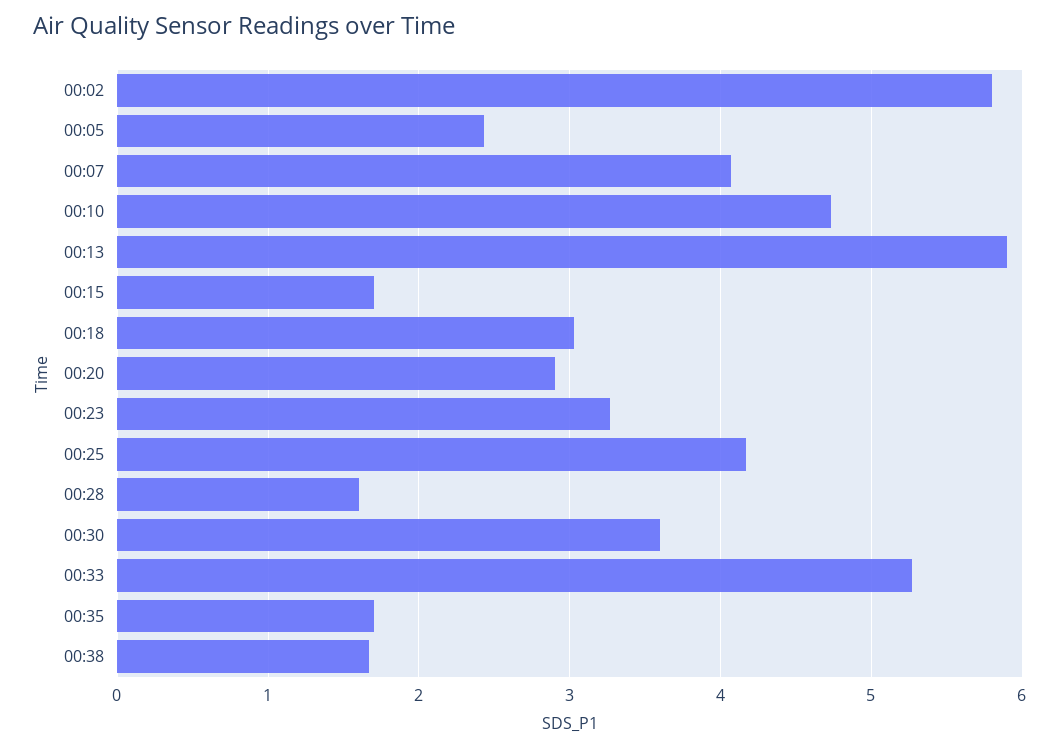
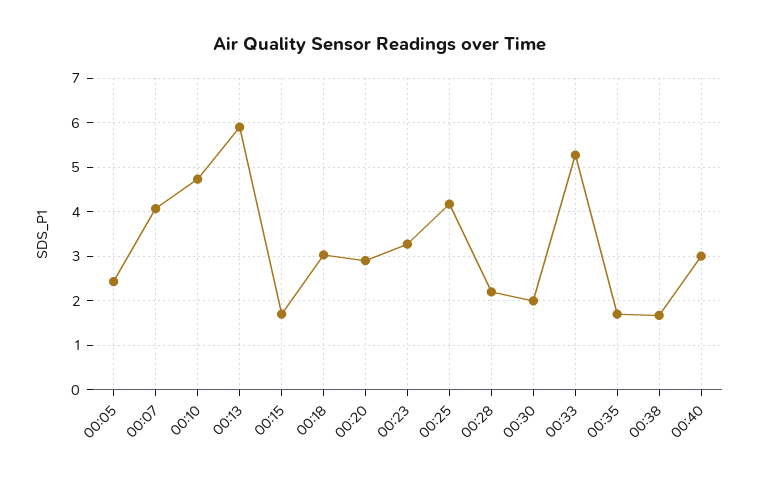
00:02: 5.8 -> none
00:28: 1.6 -> 2.2
00:30: 3.6 -> 2
00:40: none -> 3

